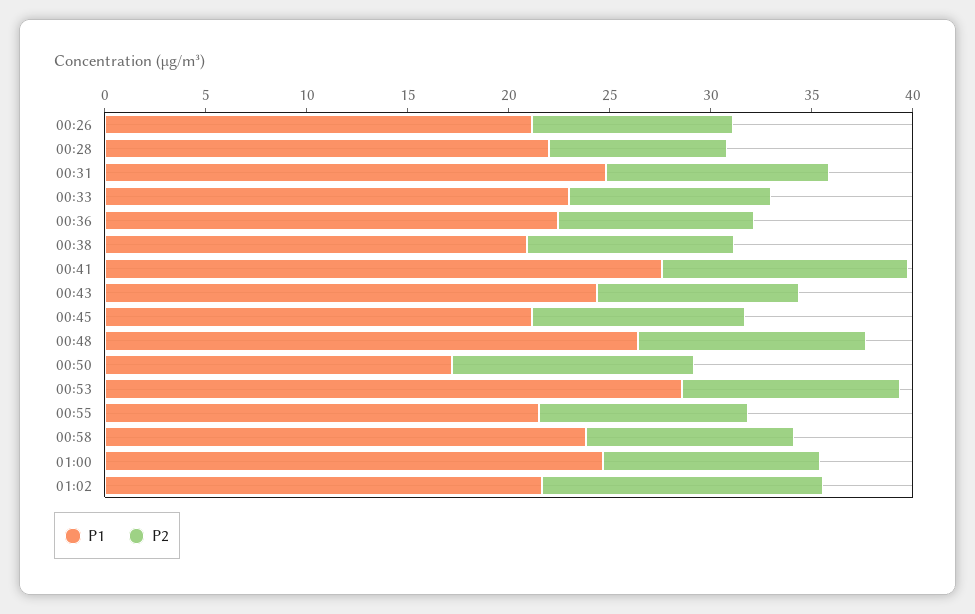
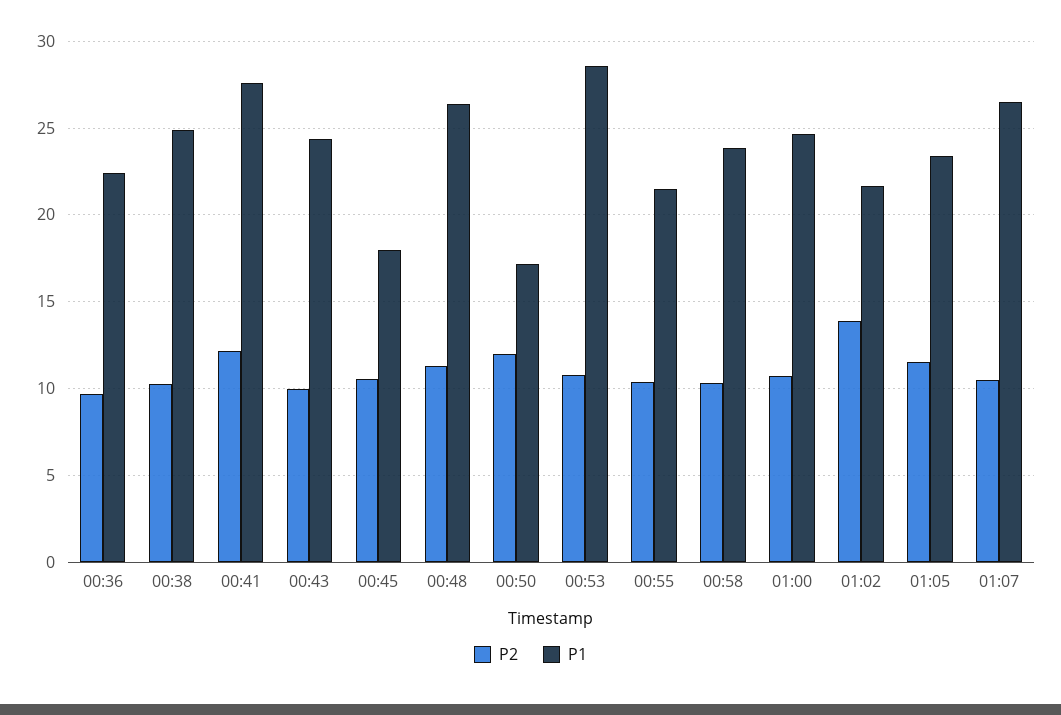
P1, 00:26: 21 -> none
P2, 00:26: 10 -> none
P1, 00:28: 22 -> none
P2, 00:28: 9 -> none
P1, 00:31: 25 -> none
P2, 00:31: 11 -> none
P1, 00:33: 23 -> none
P2, 00:33: 10 -> none
P1, 00:38: 21 -> 25
P1, 00:45: 21 -> 18
P2, 01:05: none -> 11.5
P1, 01:05: none -> 23.5
P2, 01:07: none -> 10.5
P1, 01:07: none -> 26.5

